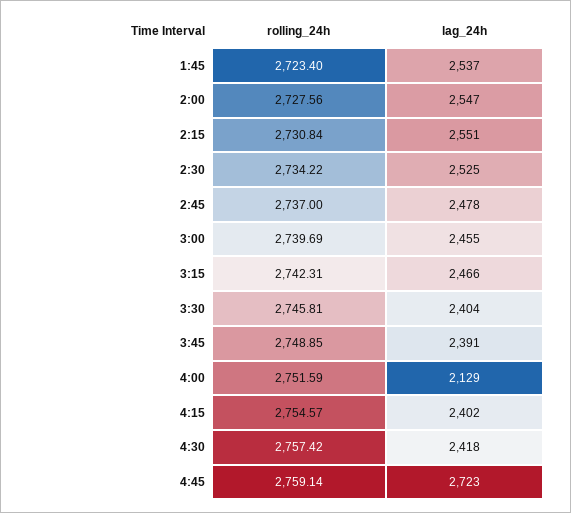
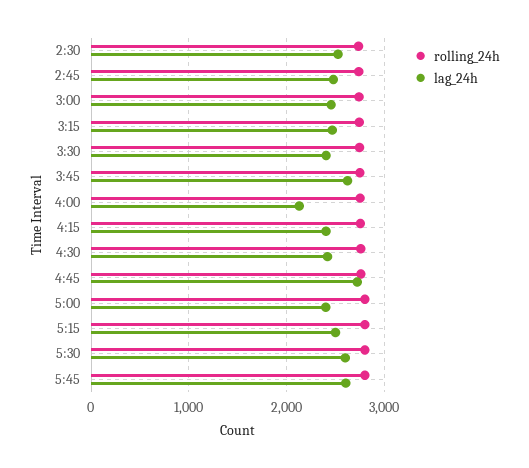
rolling_24h, 1:45: 2723.4 -> none
lag_24h, 1:45: 2537 -> none
rolling_24h, 2:00: 2727.56 -> none
lag_24h, 2:00: 2547 -> none
rolling_24h, 2:15: 2730.84 -> none
lag_24h, 2:15: 2551 -> none
lag_24h, 3:45: 2391 -> 2600
rolling_24h, 5:00: none -> 2800
lag_24h, 5:00: none -> 2400
rolling_24h, 5:15: none -> 2800
lag_24h, 5:15: none -> 2500
rolling_24h, 5:30: none -> 2800
lag_24h, 5:30: none -> 2600
rolling_24h, 5:45: none -> 2800
lag_24h, 5:45: none -> 2600

